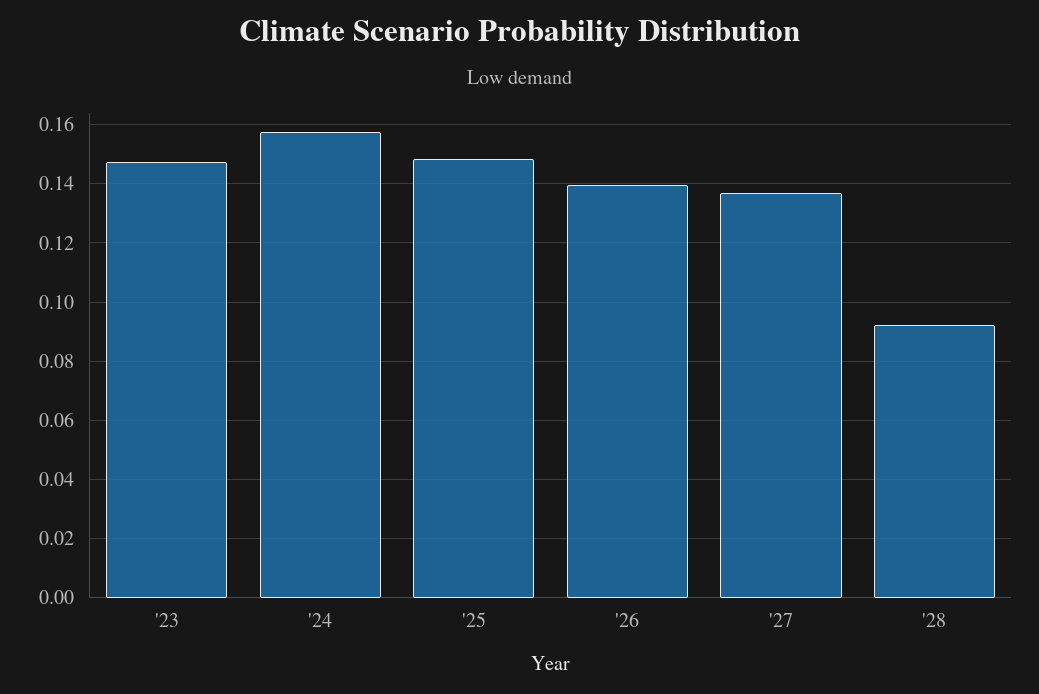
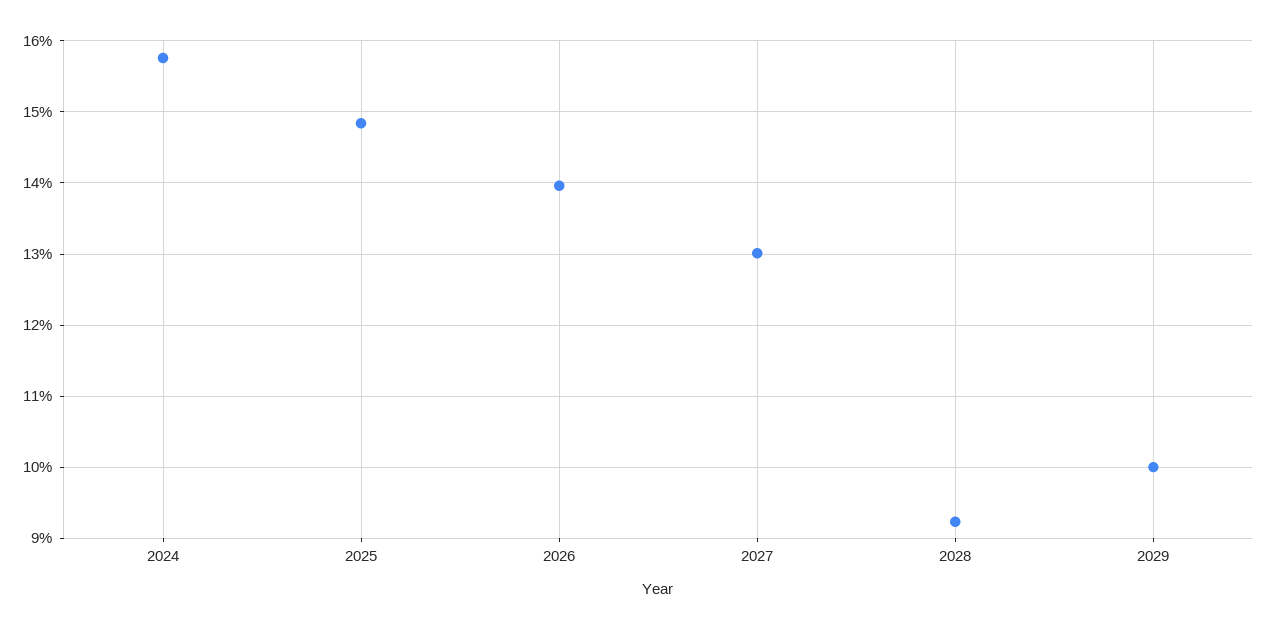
'23: 0.1475 -> none
'27: 0.1375 -> 0.13
2029: none -> 0.1

